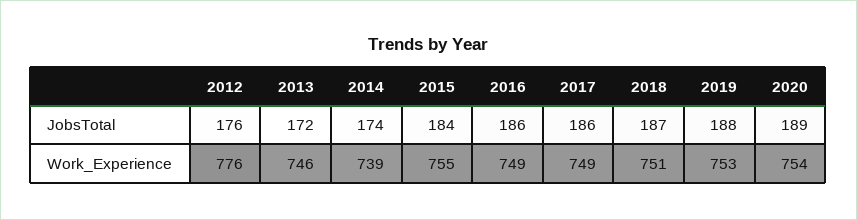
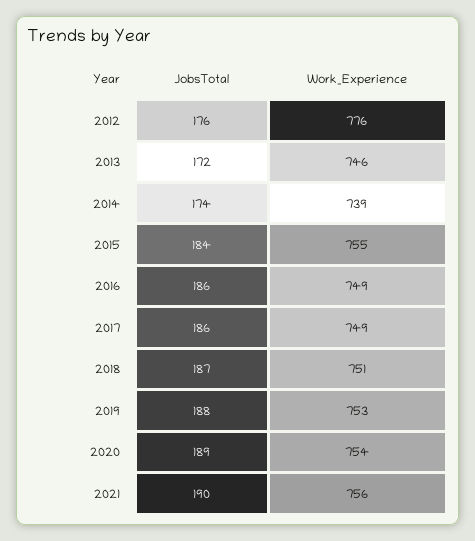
2021, JobsTotal: none -> 190
2021, Work_Experience: none -> 756

